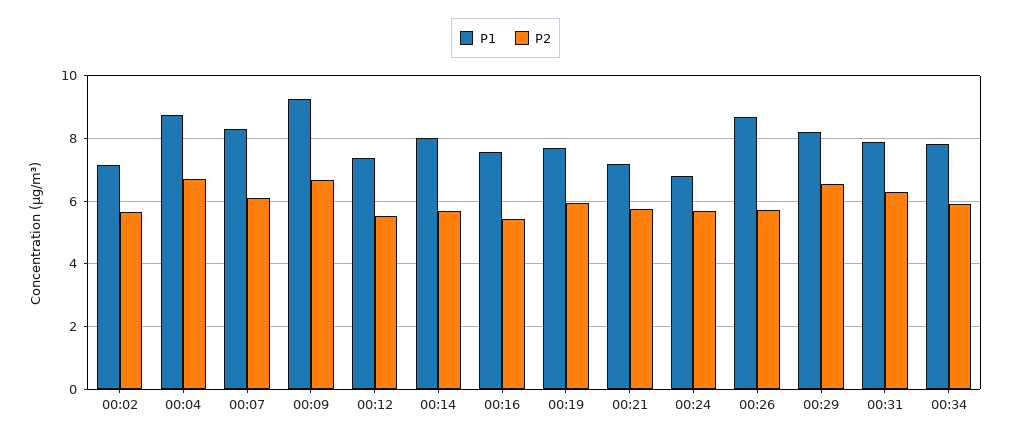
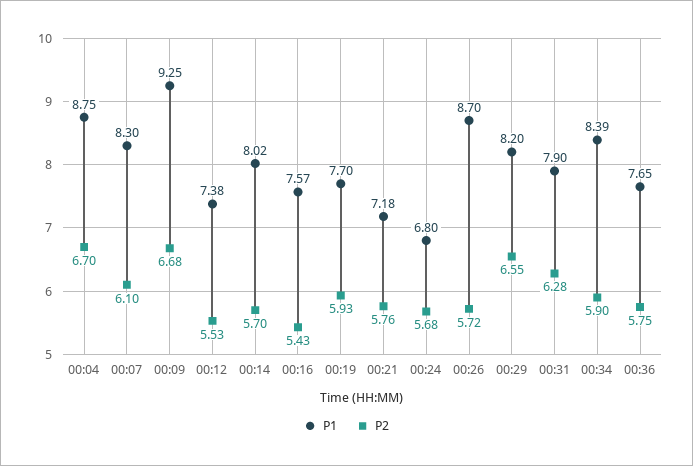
P1, 00:02: 7.2 -> none
P2, 00:02: 5.6 -> none
P1, 00:34: 7.8 -> 8.39
P1, 00:36: none -> 7.65
P2, 00:36: none -> 5.75

